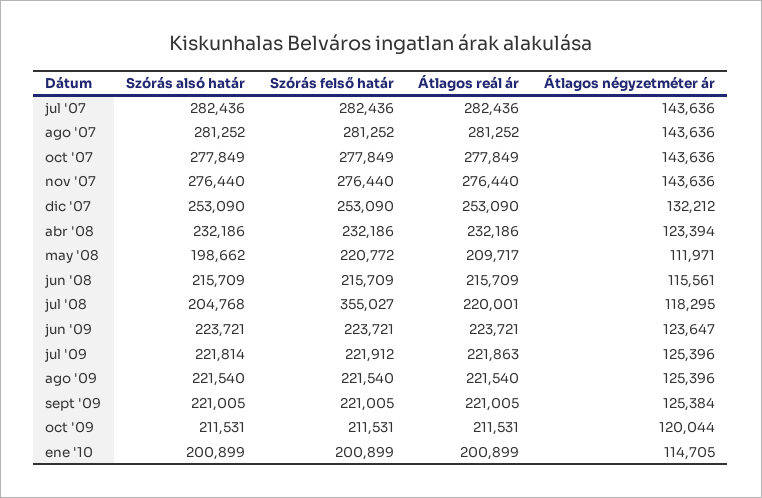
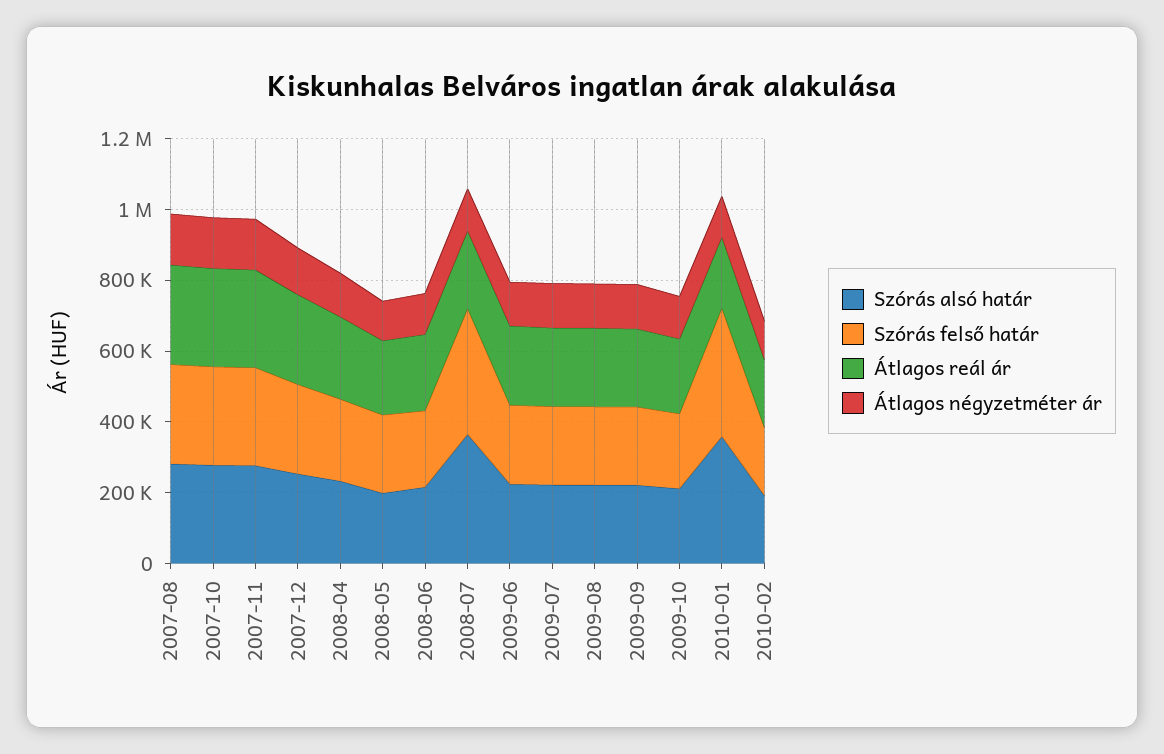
Szórás alsó határ, jul '07: 282436 -> none
Szórás felső határ, jul '07: 282436 -> none
Átlagos reál ár, jul '07: 282436 -> none
Átlagos négyzetméter ár, jul '07: 143636 -> none
Szórás alsó határ, jul '08: 204768 -> 350000
Szórás alsó határ, ene '10: 200899 -> 350000
Szórás felső határ, ene '10: 200899 -> 350000
Szórás alsó határ, 2010-02: none -> 200000
Szórás felső határ, 2010-02: none -> 200000
Átlagos reál ár, 2010-02: none -> 200000
Átlagos négyzetméter ár, 2010-02: none -> 100000

